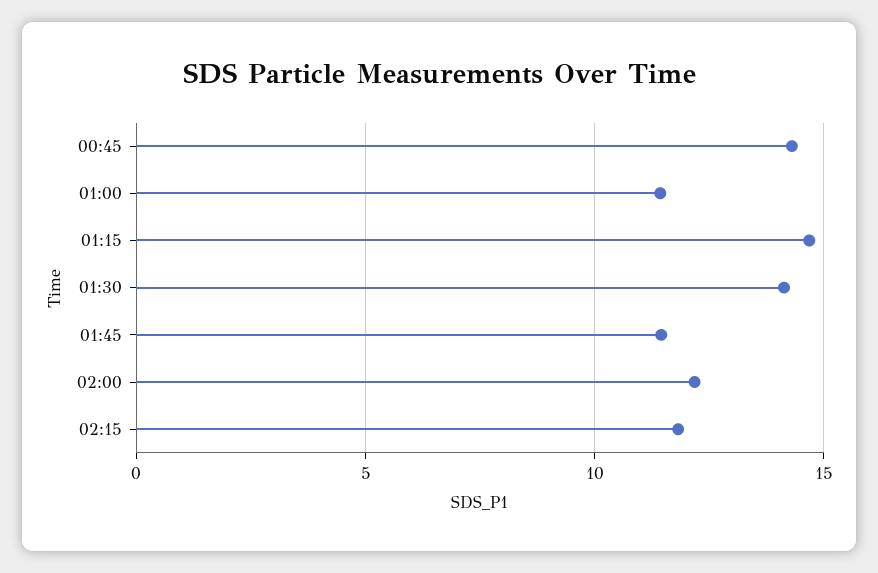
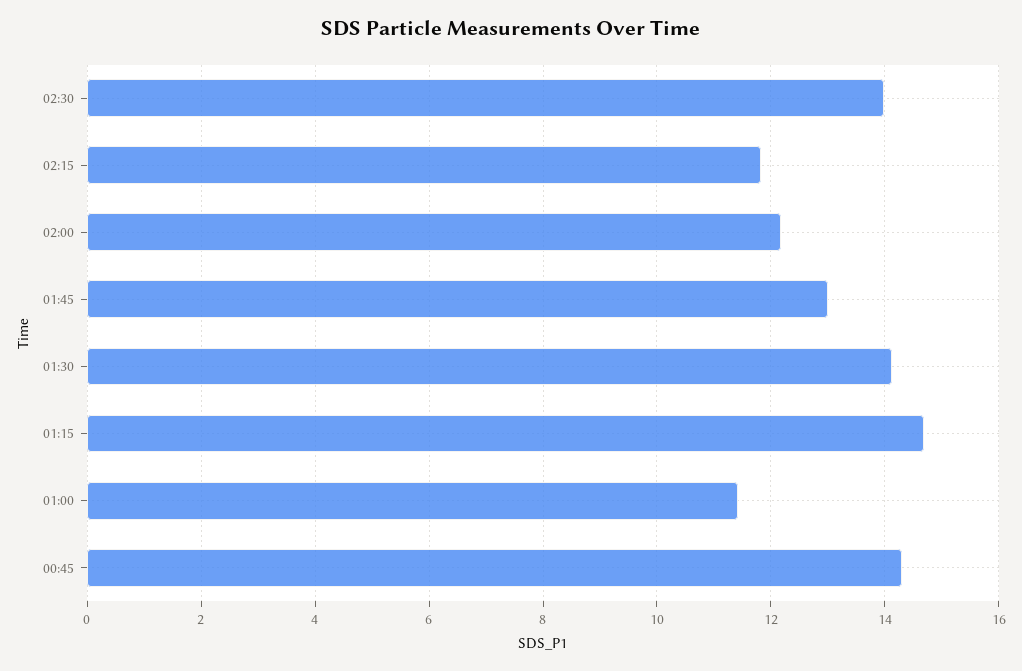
01:45: 11.5 -> 13
02:30: none -> 14

